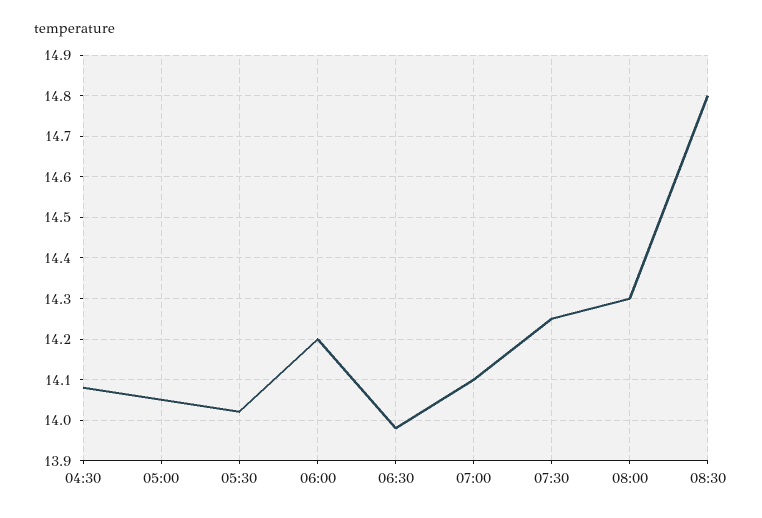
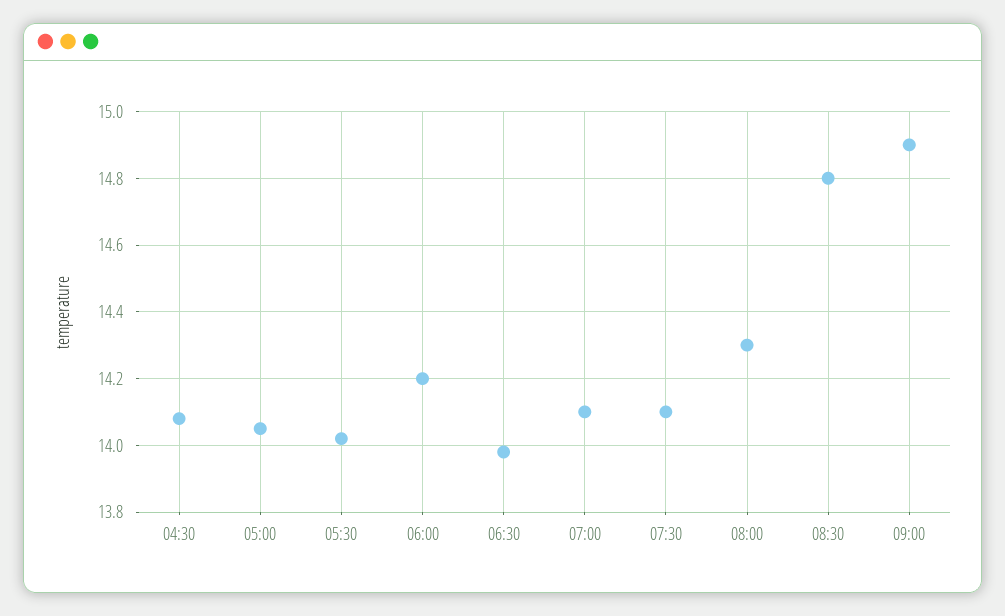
07:30: 14.25 -> 14.1
09:00: none -> 14.9

